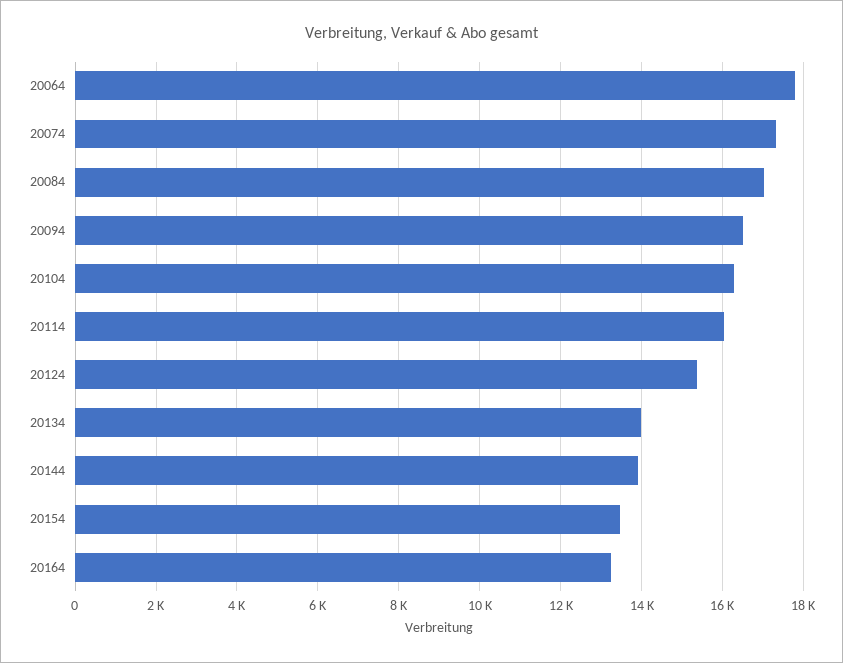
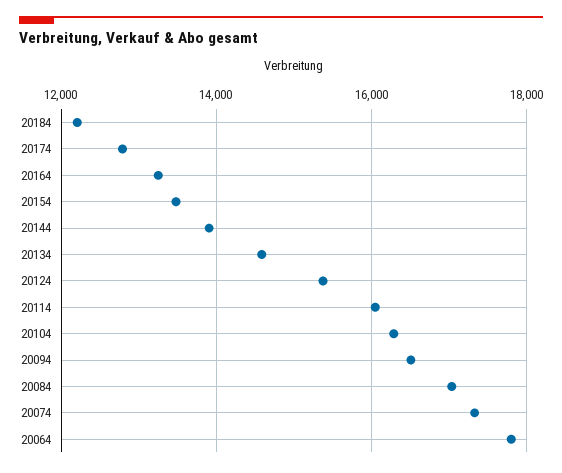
20134: 14000 -> 14600
20184: none -> 12200
20174: none -> 12800

